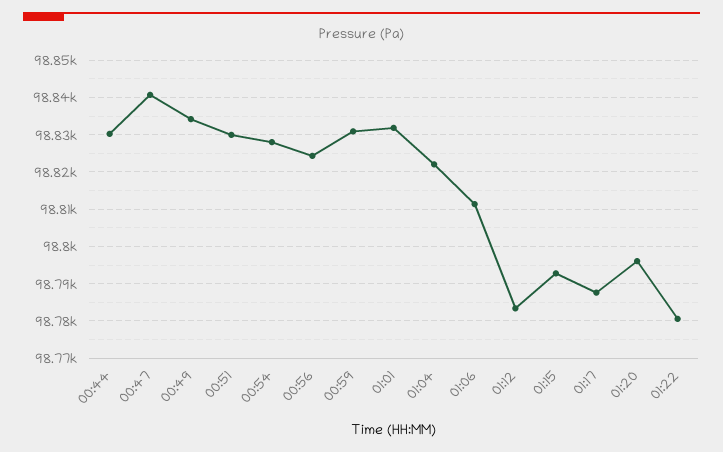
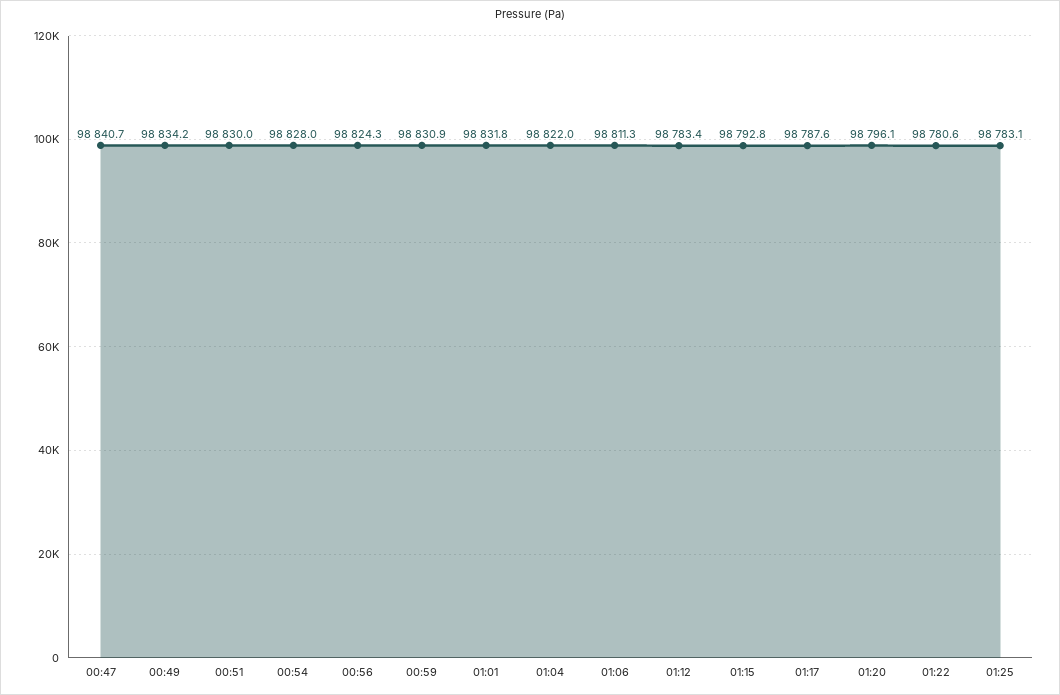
00:44: 98830 -> none
01:25: none -> 98783.1

